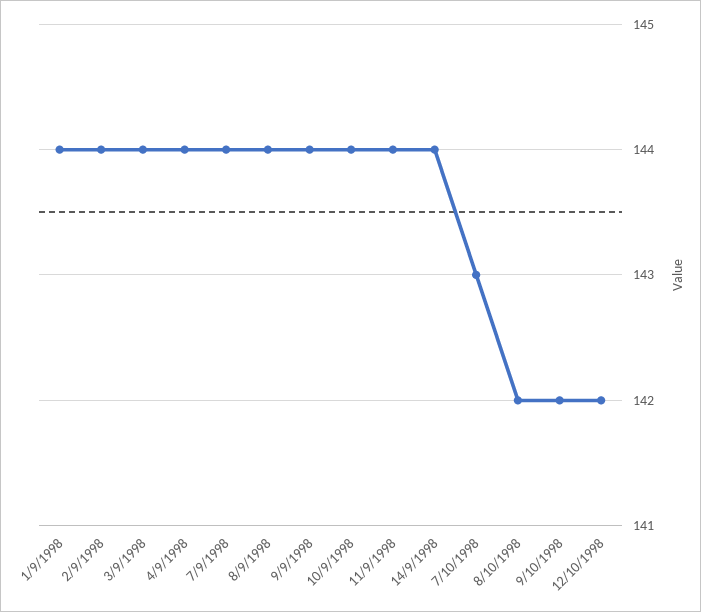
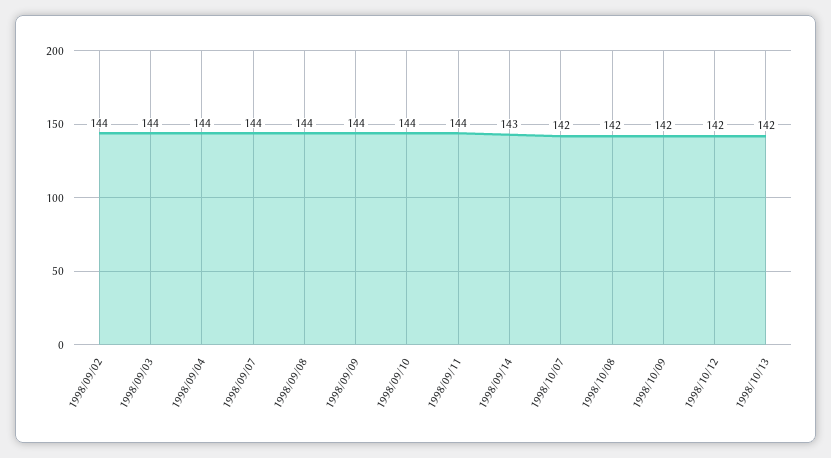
1/9/1998: 144 -> none
14/9/1998: 144 -> 143
7/10/1998: 143 -> 142
1998/10/13: none -> 142

